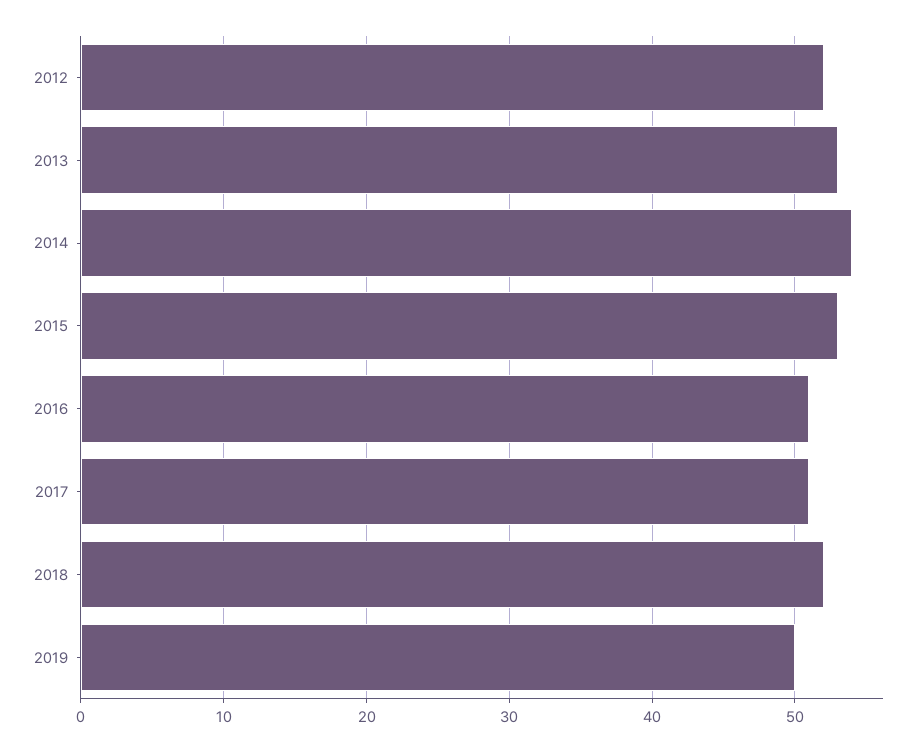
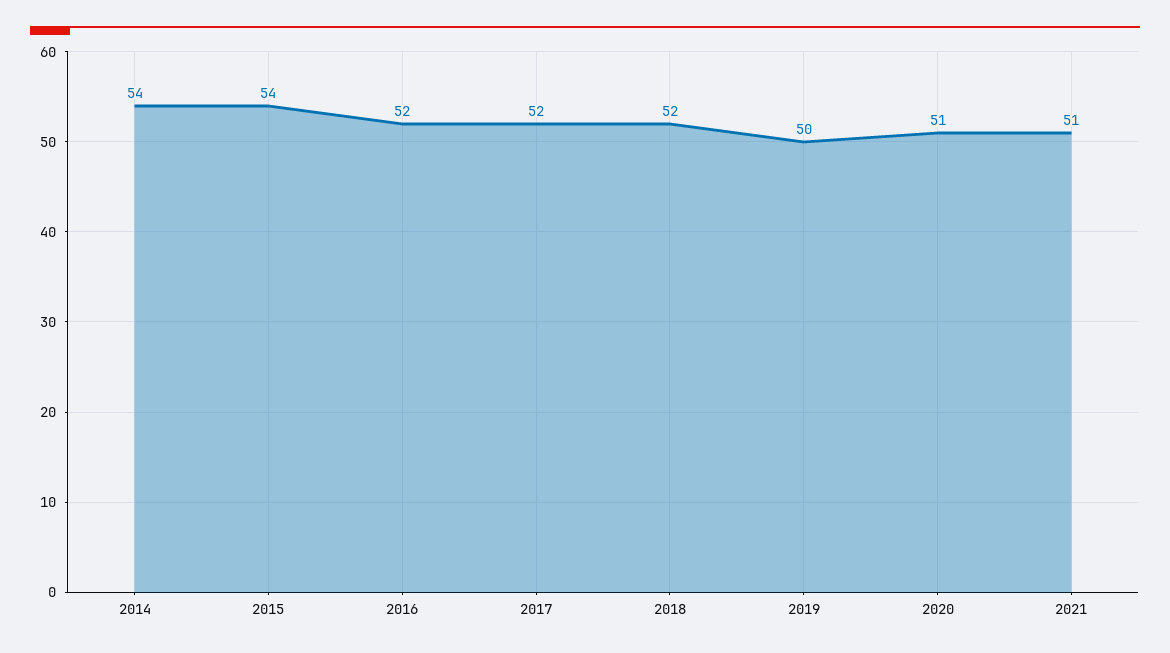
2012: 52 -> none
2013: 53 -> none
2015: 53 -> 54
2016: 51 -> 52
2017: 51 -> 52
2020: none -> 51
2021: none -> 51

